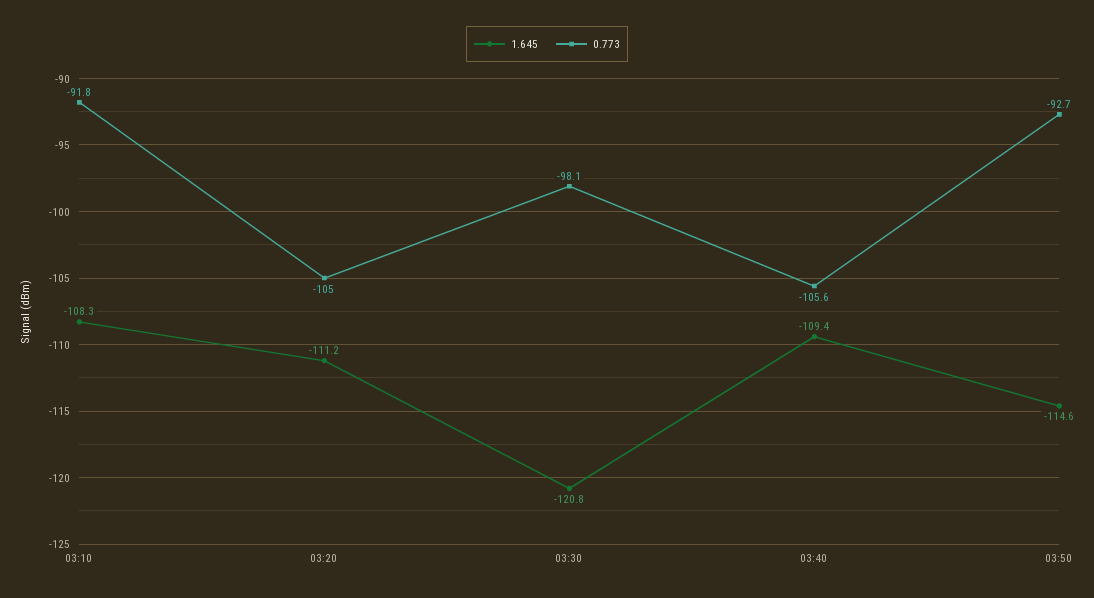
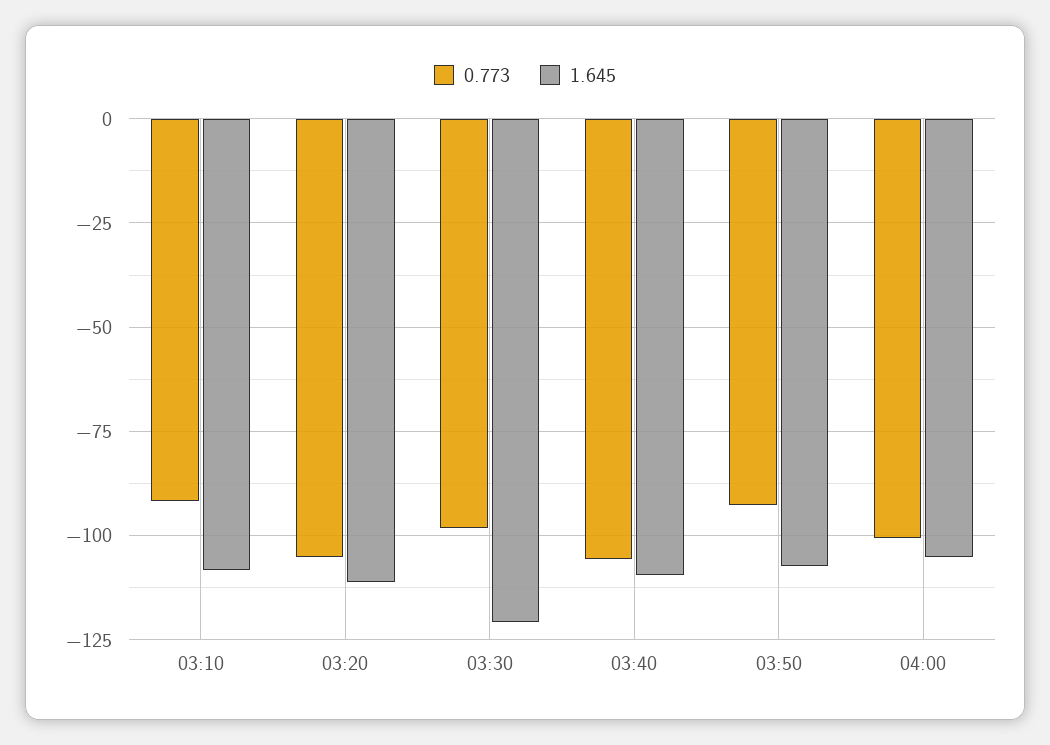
1.645, 03:50: -114.6 -> -107.5
0.773, 04:00: none -> -100
1.645, 04:00: none -> -105

